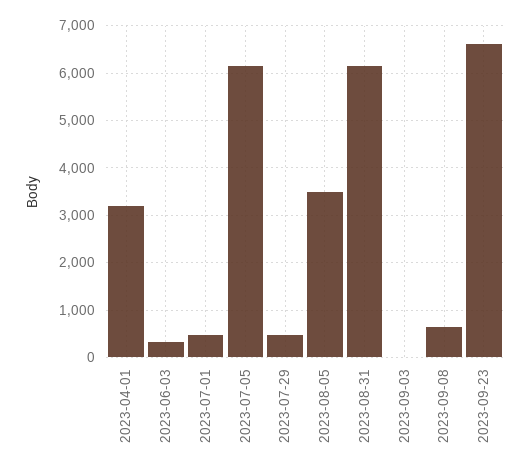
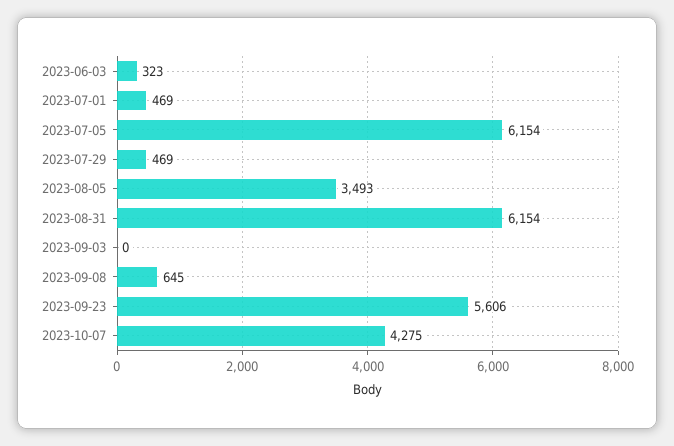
2023-04-01: 3200 -> none
2023-09-23: 6600 -> 5606
2023-10-07: none -> 4275

